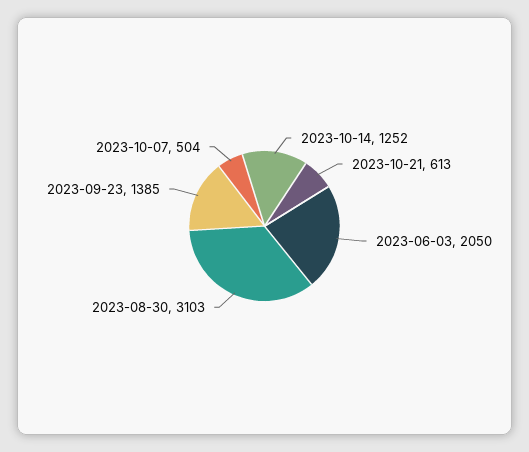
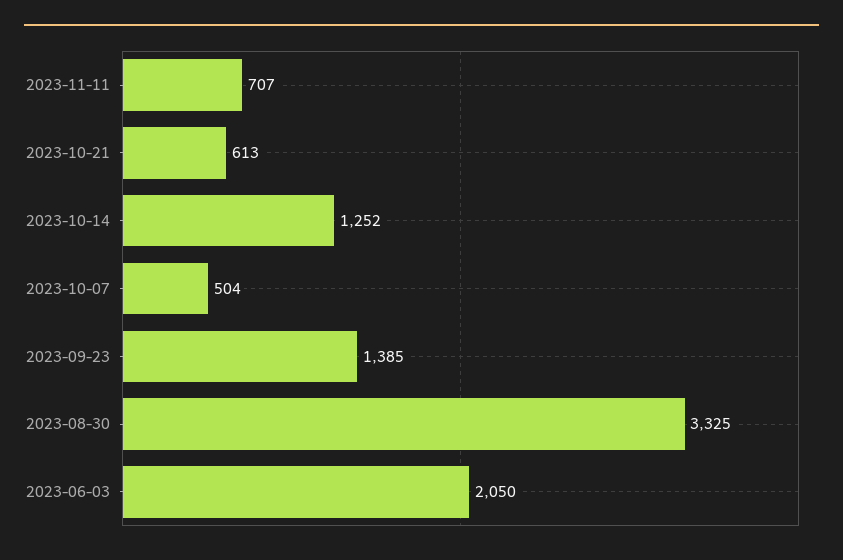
2023-08-30: 3103 -> 3325
2023-11-11: none -> 707

